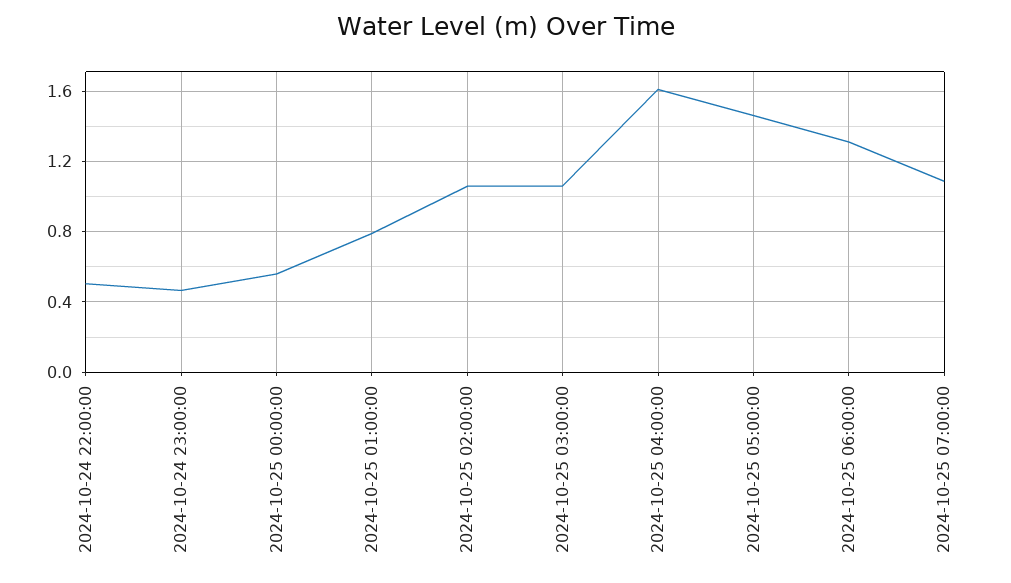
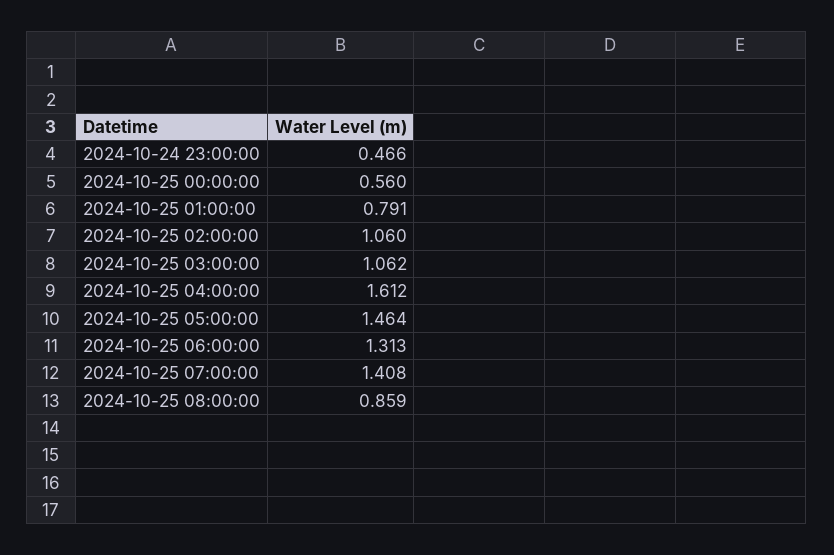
2024-10-24 22:00:00: 0.5 -> none
2024-10-25 07:00:00: 1.1 -> 1.408
2024-10-25 08:00:00: none -> 0.859

